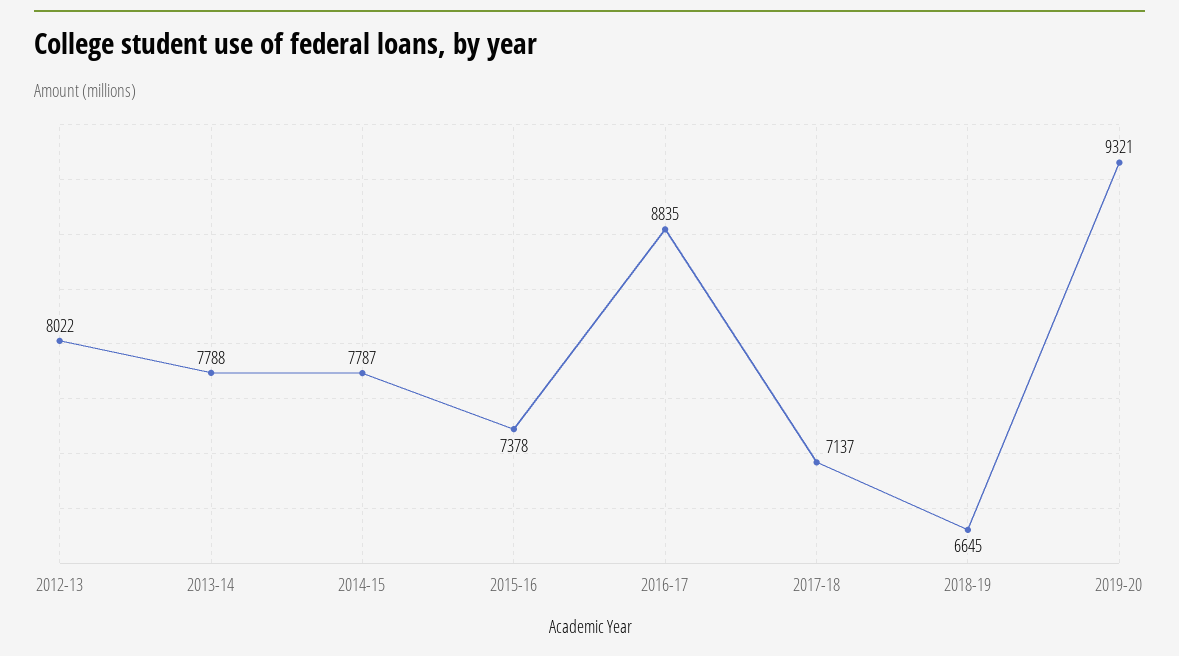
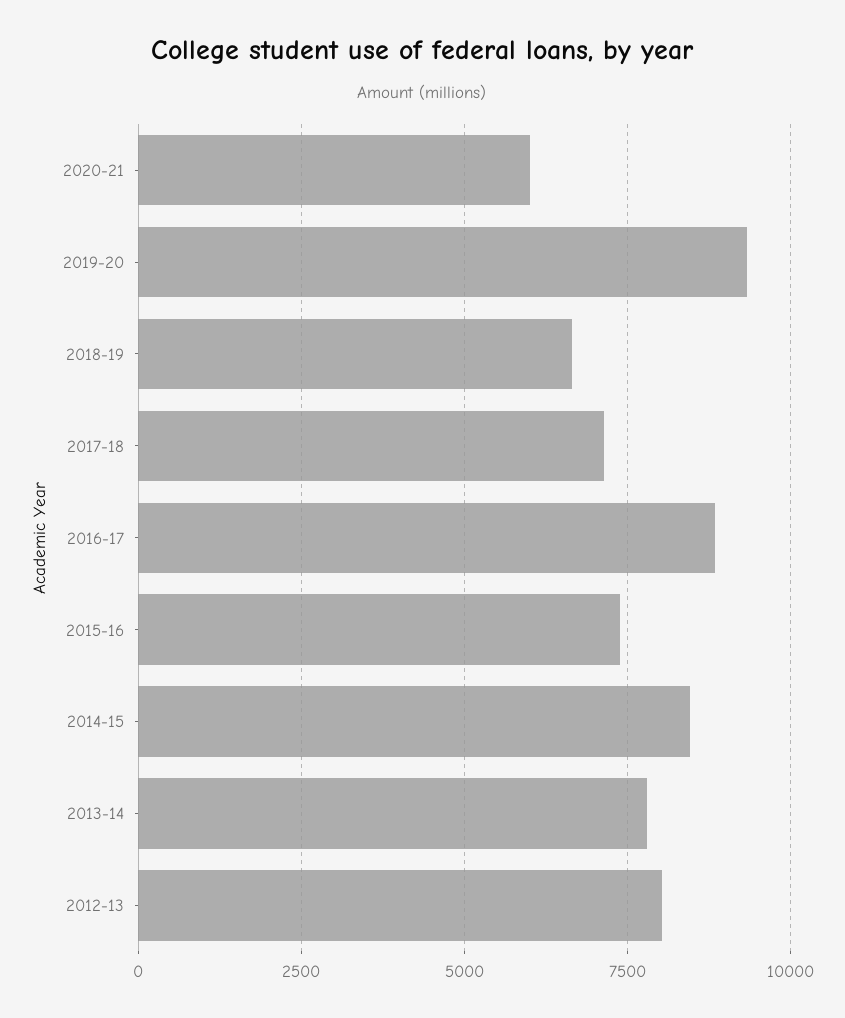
2014-15: 7787 -> 8500
2020-21: none -> 6000

